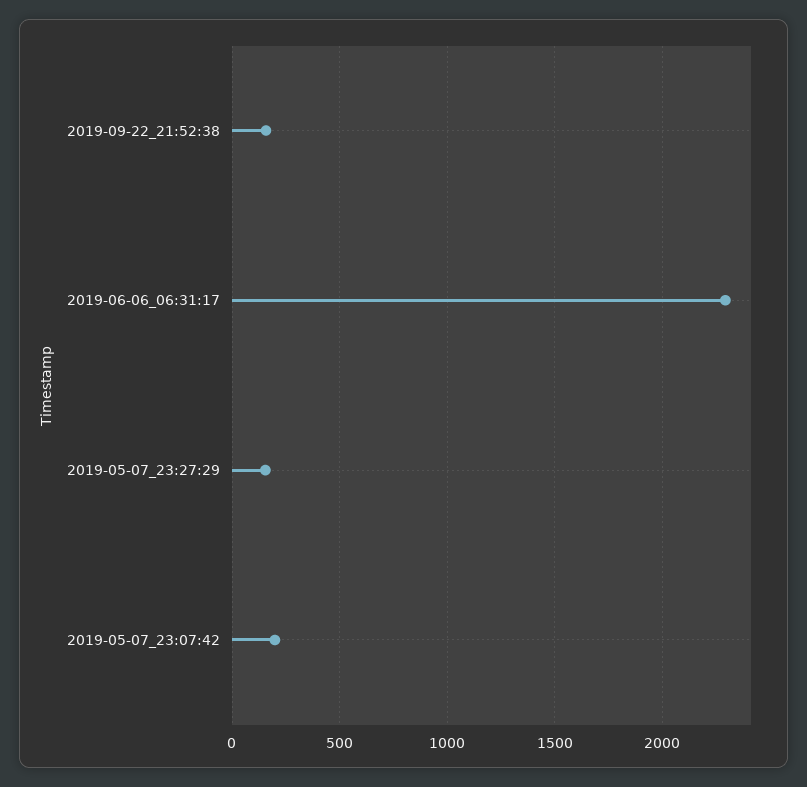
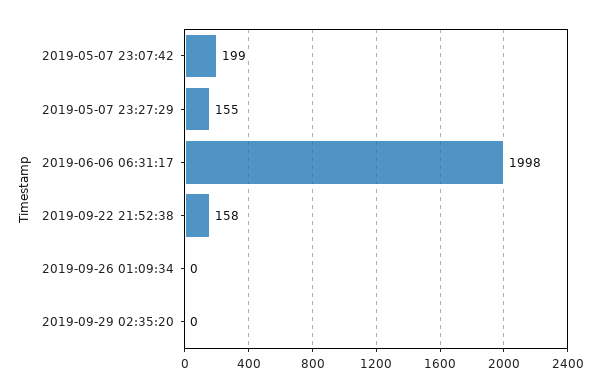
2019-06-06_06:31:17: 2300 -> 1998
2019-09-26 01:09:34: none -> 0
2019-09-29 02:35:20: none -> 0

